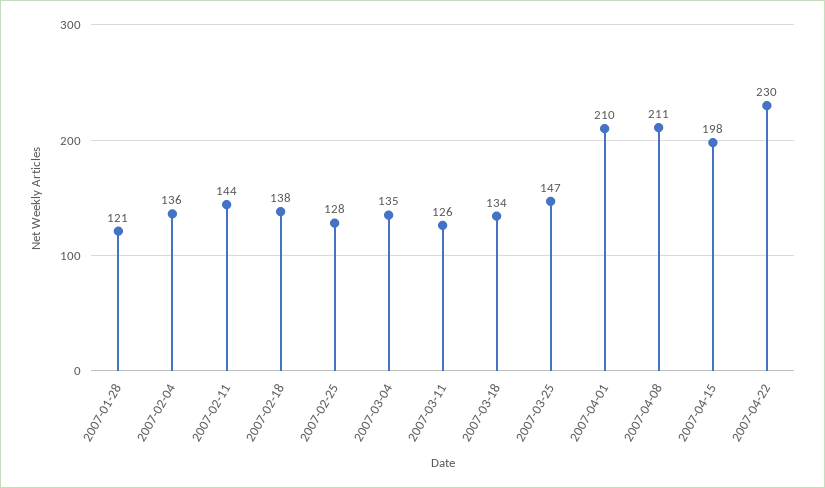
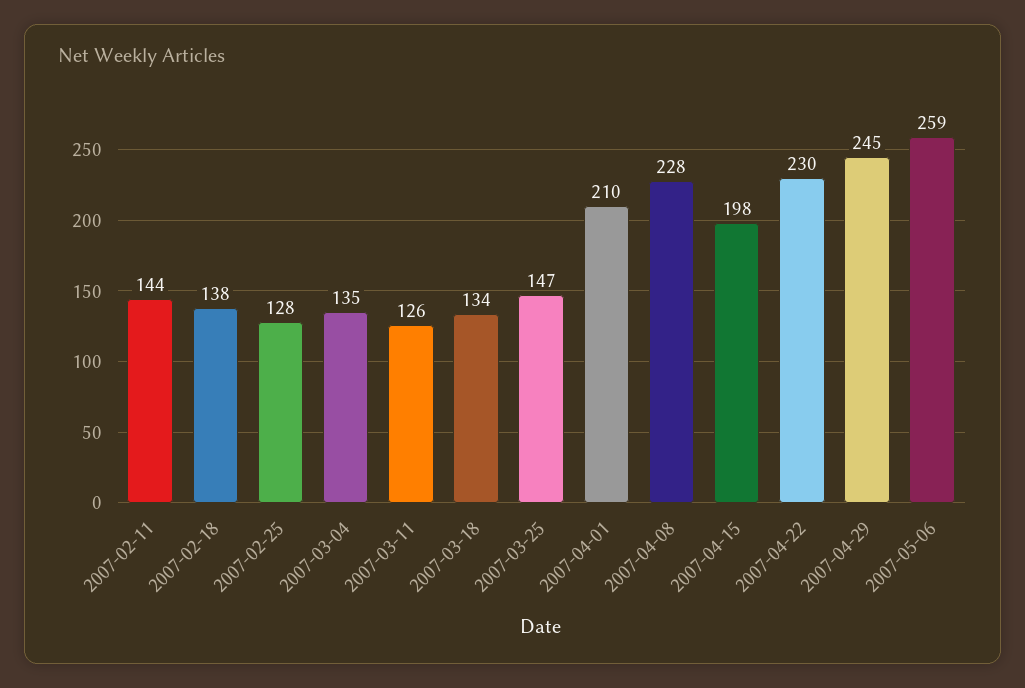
2007-01-28: 121 -> none
2007-02-04: 136 -> none
2007-04-08: 211 -> 228
2007-04-29: none -> 245
2007-05-06: none -> 259

